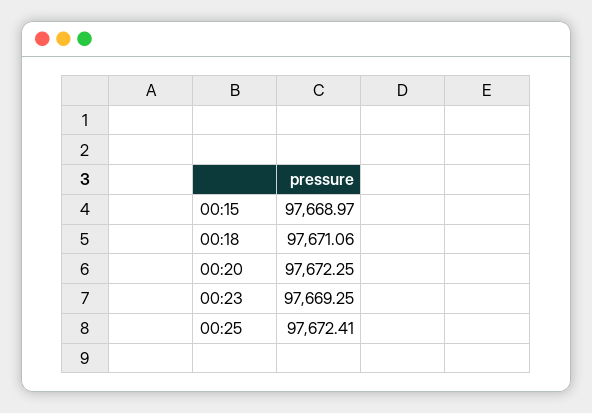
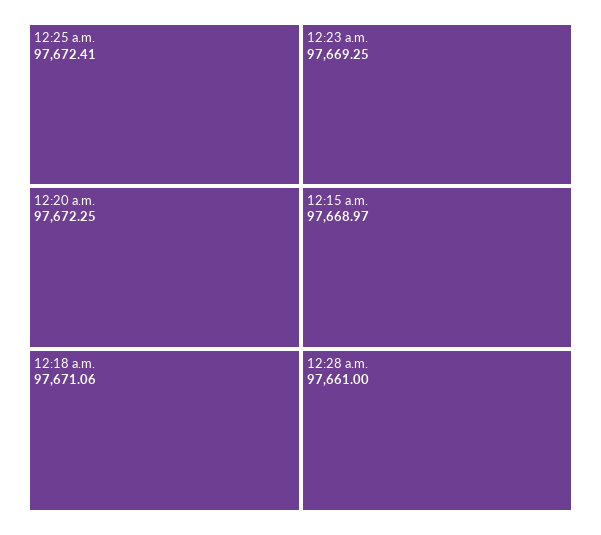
12:28 a.m.: none -> 97661

